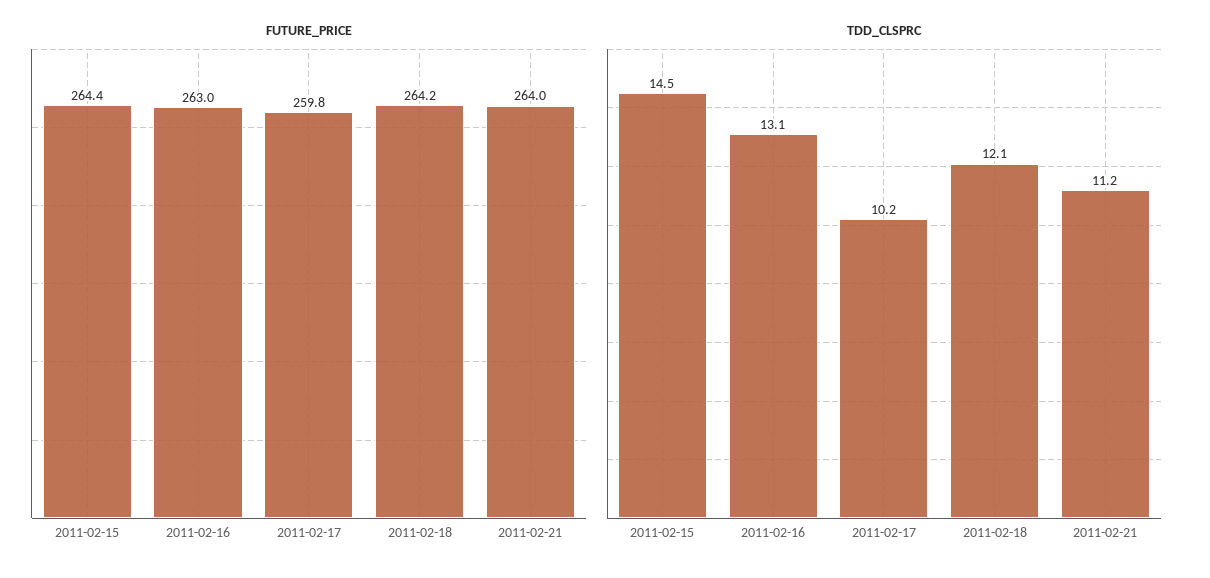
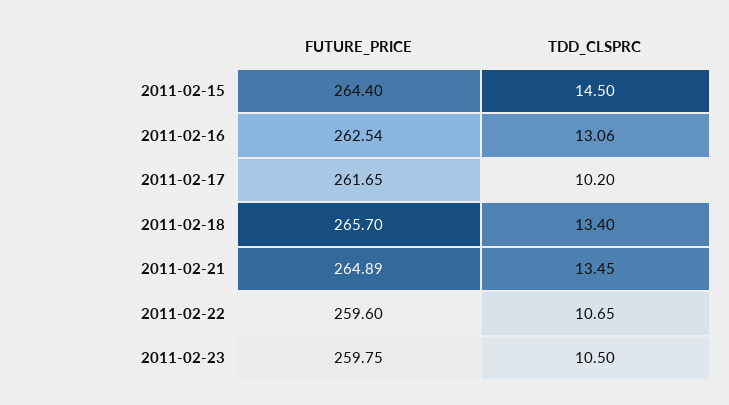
FUTURE_PRICE, 2011-02-16: 263 -> 262.54
FUTURE_PRICE, 2011-02-17: 259.8 -> 261.65
FUTURE_PRICE, 2011-02-18: 264.2 -> 265.7
FUTURE_PRICE, 2011-02-21: 264 -> 264.89
TDD_CLSPRC, 2011-02-18: 12.1 -> 13.4
TDD_CLSPRC, 2011-02-21: 11.2 -> 13.45
FUTURE_PRICE, 2011-02-22: none -> 259.6
TDD_CLSPRC, 2011-02-22: none -> 10.65
FUTURE_PRICE, 2011-02-23: none -> 259.75
TDD_CLSPRC, 2011-02-23: none -> 10.5

